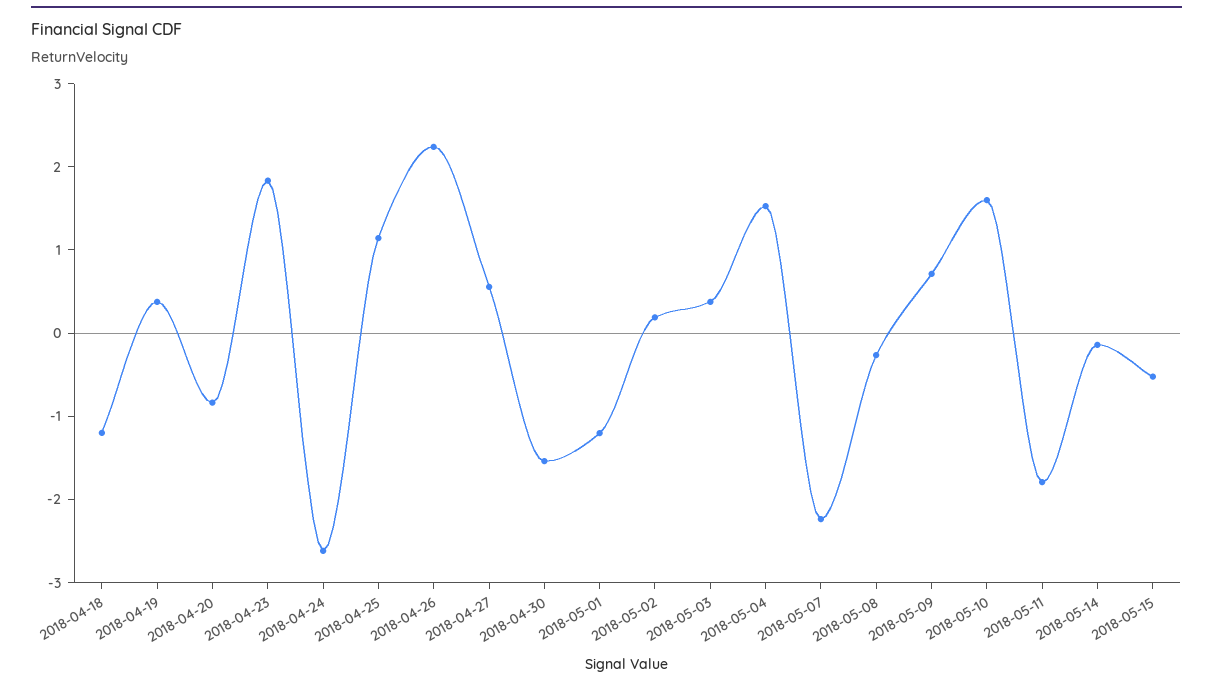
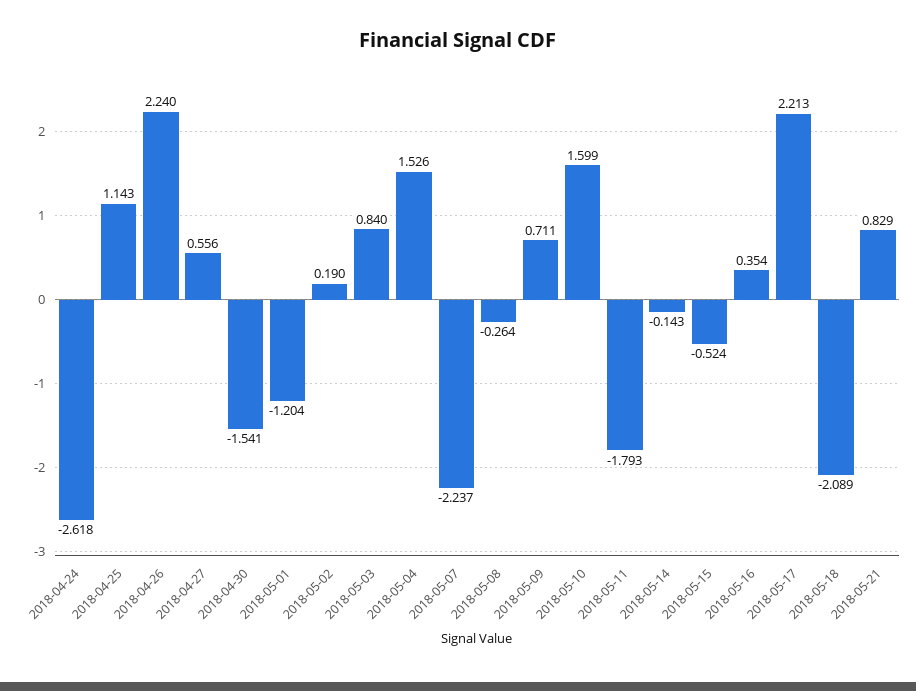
2018-04-18: -1.2 -> none
2018-04-19: 0.4 -> none
2018-04-20: -0.8 -> none
2018-04-23: 1.8 -> none
2018-05-03: 0.4 -> 0.84
2018-05-16: none -> 0.354
2018-05-17: none -> 2.213
2018-05-18: none -> -2.089
2018-05-21: none -> 0.829

